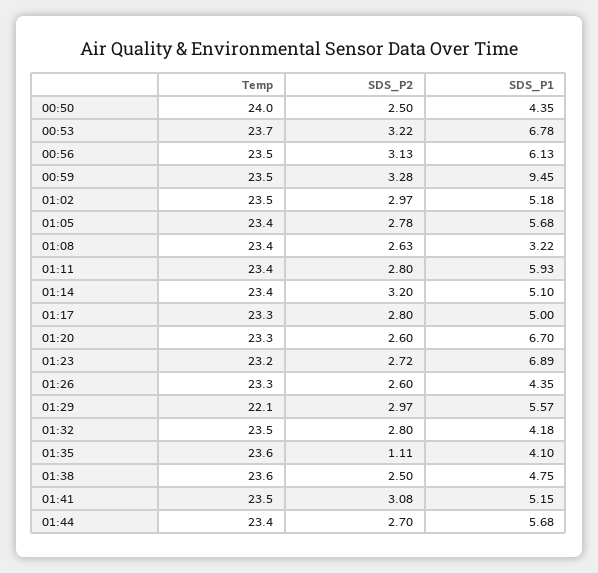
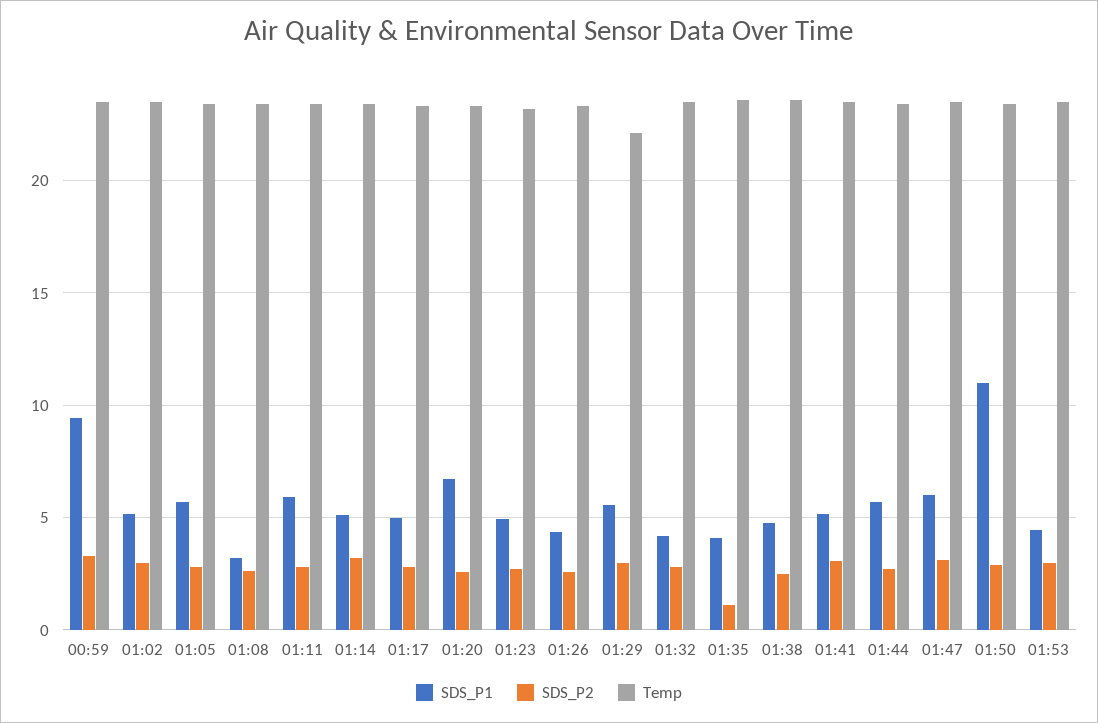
Temp, 00:50: 24 -> none
SDS_P2, 00:50: 2.5 -> none
SDS_P1, 00:50: 4.35 -> none
Temp, 00:53: 23.7 -> none
SDS_P2, 00:53: 3.22 -> none
SDS_P1, 00:53: 6.78 -> none
Temp, 00:56: 23.5 -> none
SDS_P2, 00:56: 3.13 -> none
SDS_P1, 00:56: 6.13 -> none
SDS_P1, 01:23: 6.89 -> 5
SDS_P1, 01:47: none -> 6
SDS_P2, 01:47: none -> 3
Temp, 01:47: none -> 23.5
SDS_P1, 01:50: none -> 11
SDS_P2, 01:50: none -> 3
Temp, 01:50: none -> 23.5
SDS_P1, 01:53: none -> 4.5
SDS_P2, 01:53: none -> 3
Temp, 01:53: none -> 23.5

